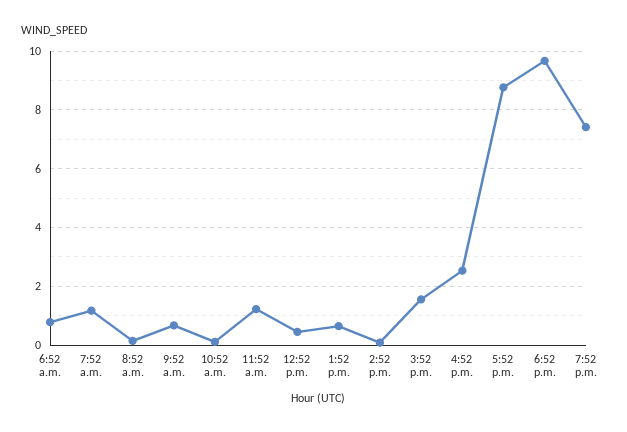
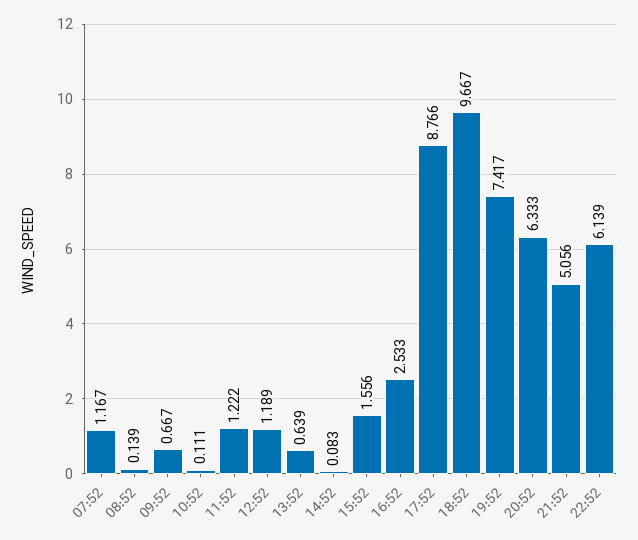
6:52 a.m.: 0.75 -> none
12:52 p.m.: 0.5 -> 1.189
20:52: none -> 6.333
21:52: none -> 5.056
22:52: none -> 6.139

